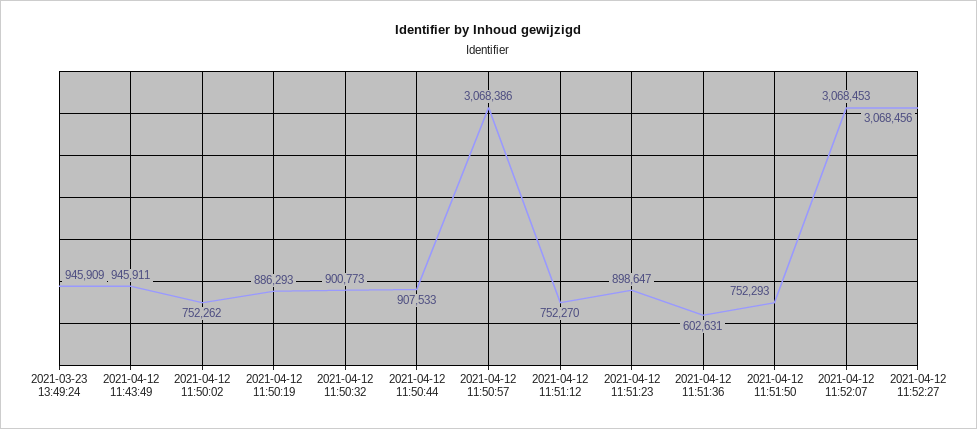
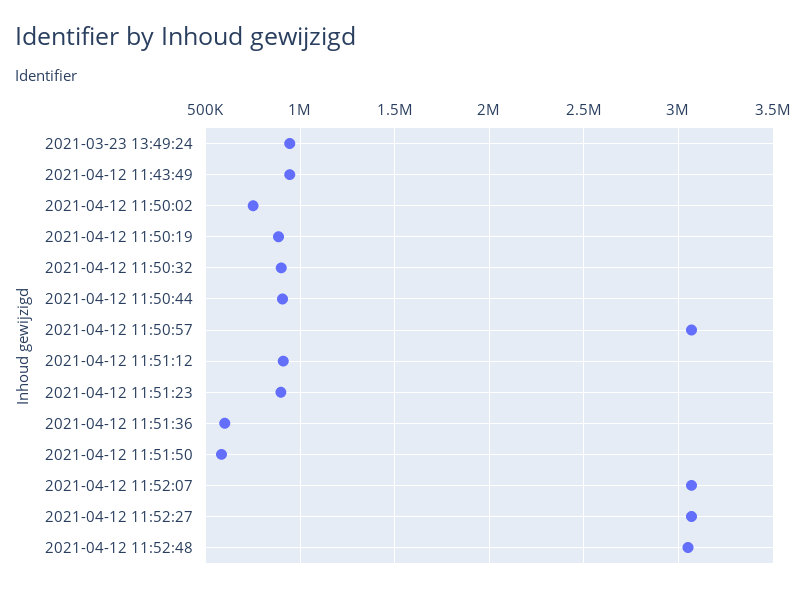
2021-04-12 11:51:12: 752270 -> 900000
2021-04-12 11:51:50: 752293 -> 600000
2021-04-12 11:52:48: none -> 3050000

